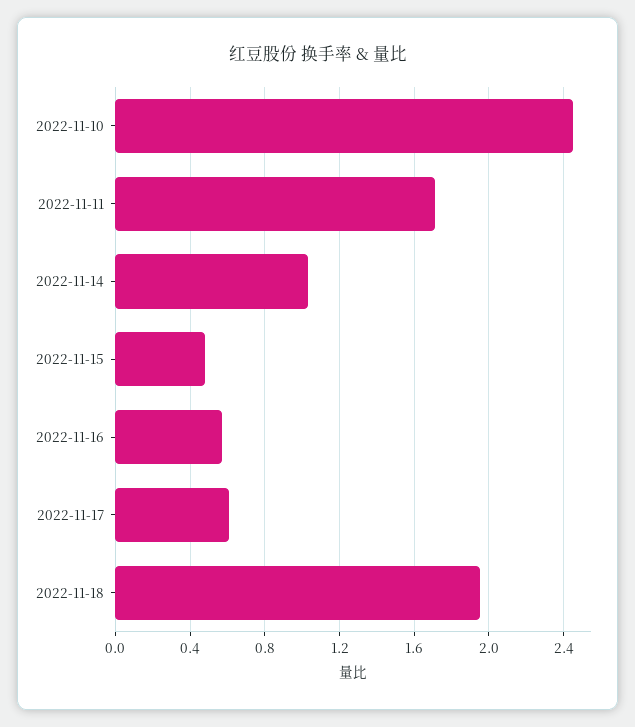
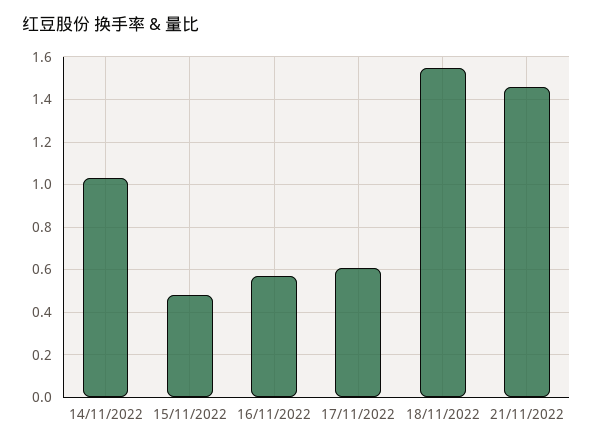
2022-11-10: 2.45 -> none
2022-11-11: 1.7 -> none
2022-11-18: 1.95 -> 1.55
21/11/2022: none -> 1.45

